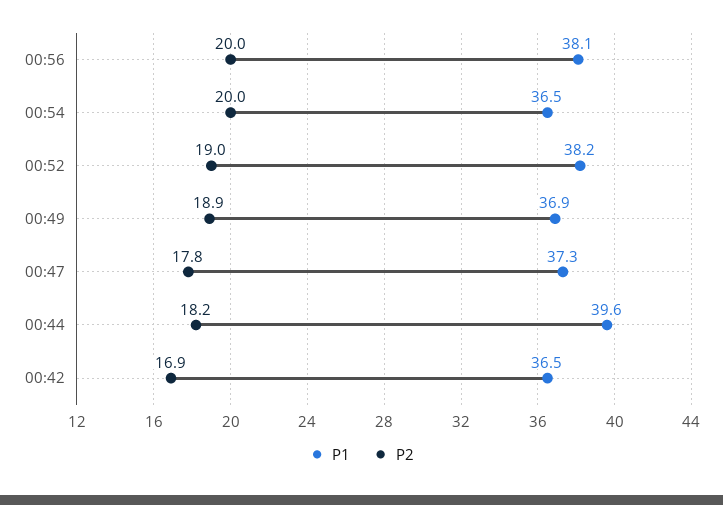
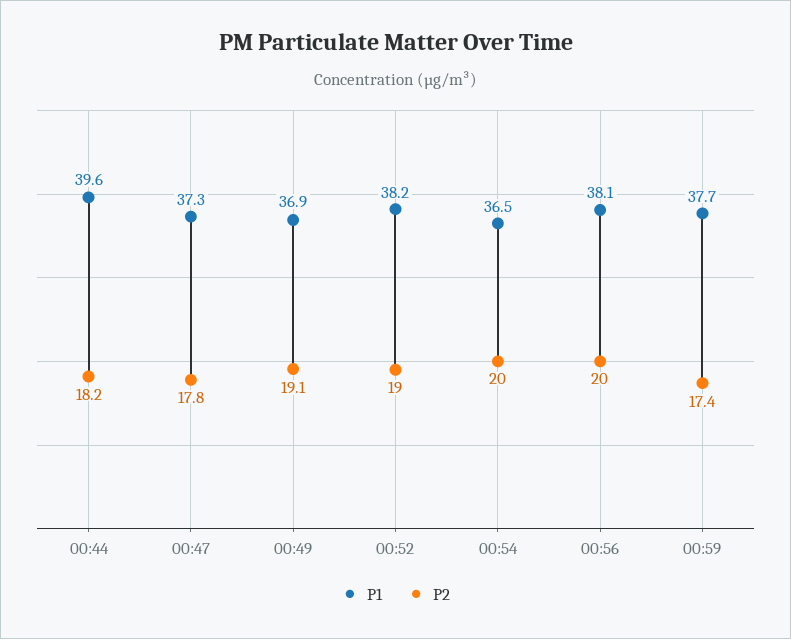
P2, 00:49: 18.9 -> 19.1
P1, 00:42: 36.5 -> none
P2, 00:42: 16.9 -> none
P1, 00:59: none -> 37.7
P2, 00:59: none -> 17.4

